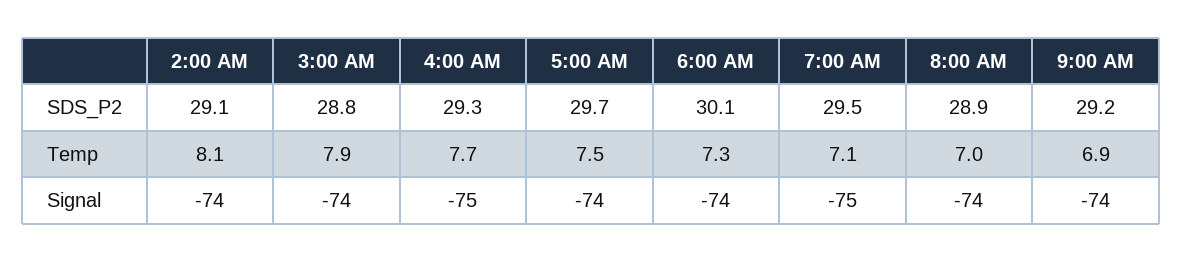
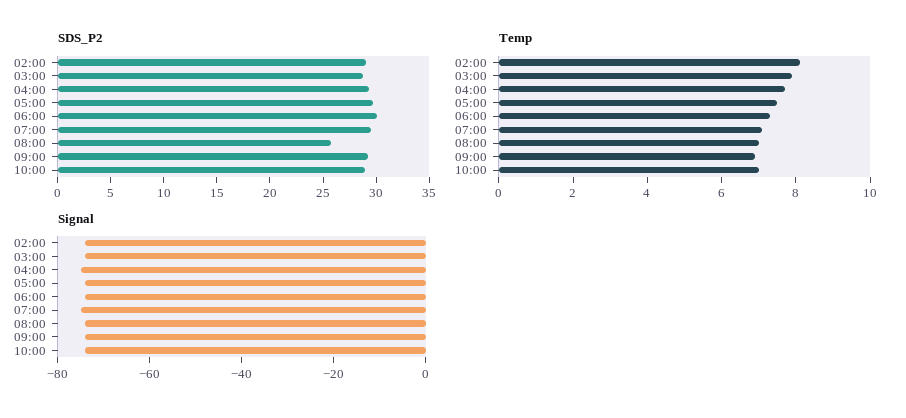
SDS_P2, 8:00 AM: 28.9 -> 26
SDS_P2, 10:00: none -> 29
Temp, 10:00: none -> 7
Signal, 10:00: none -> -75

